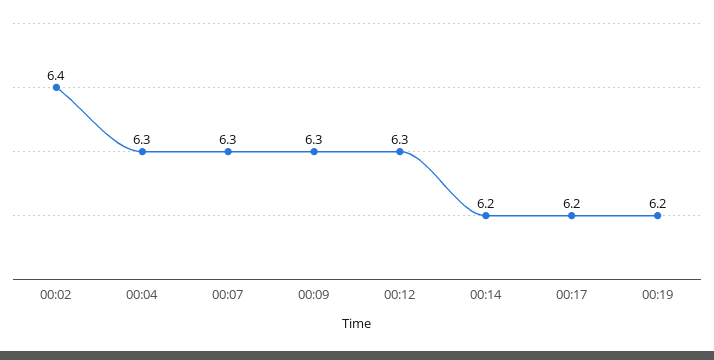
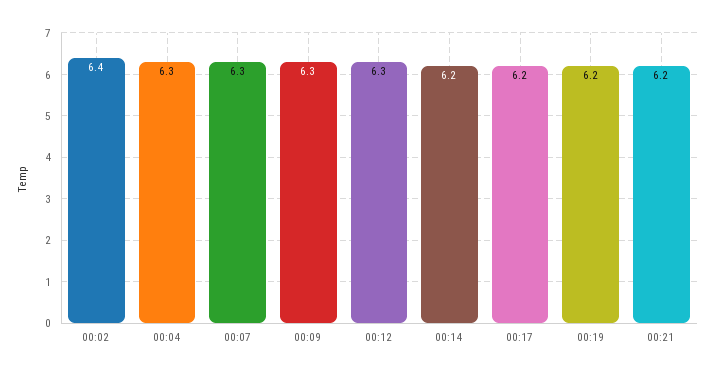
00:21: none -> 6.2

